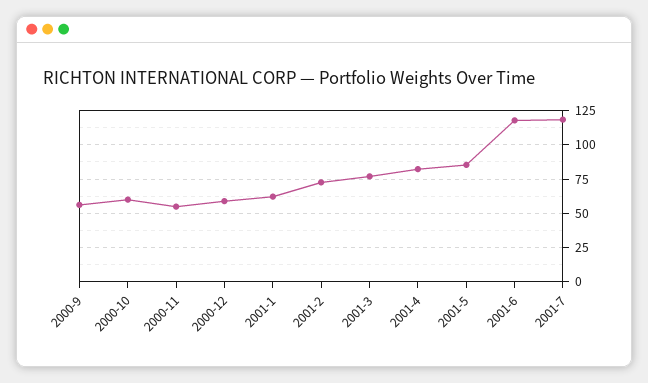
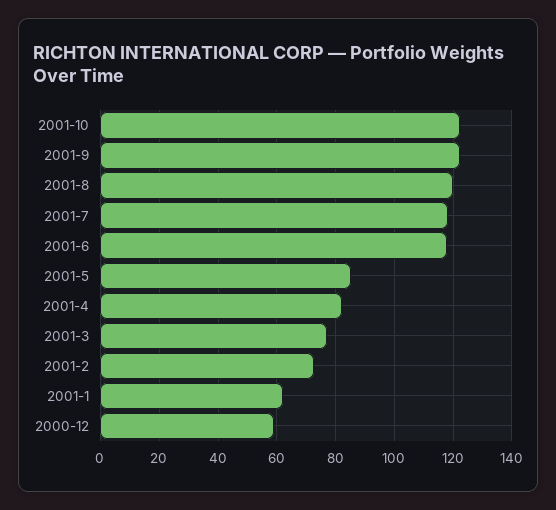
2000-9: 55 -> none
2000-10: 60 -> none
2000-11: 55 -> none
2001-10: none -> 122.5
2001-9: none -> 122.5
2001-8: none -> 120

